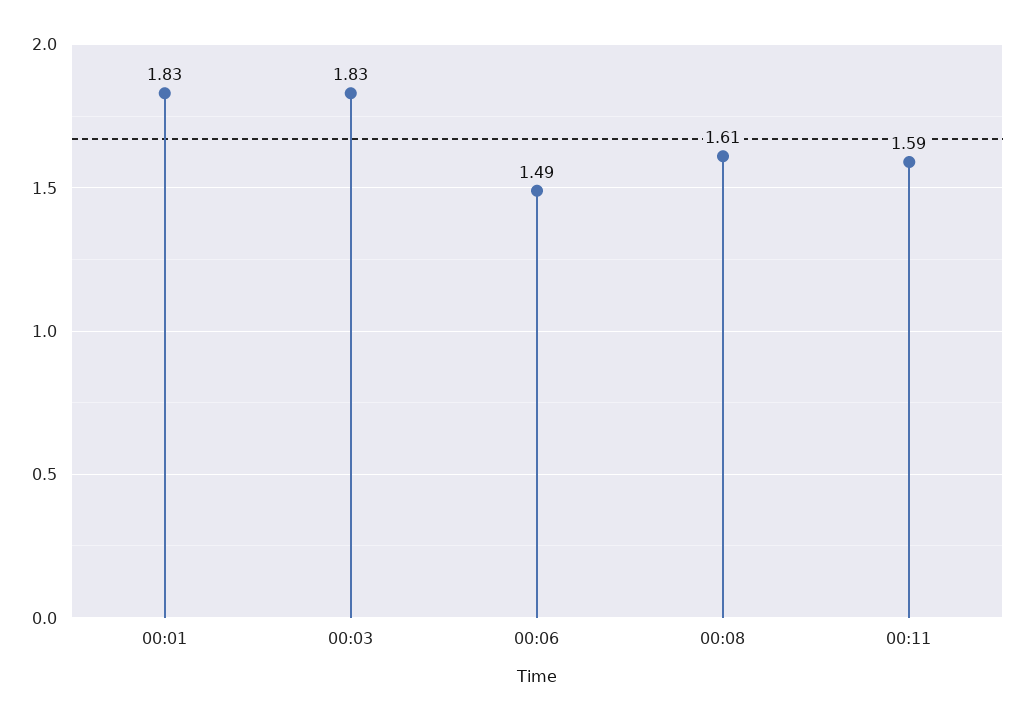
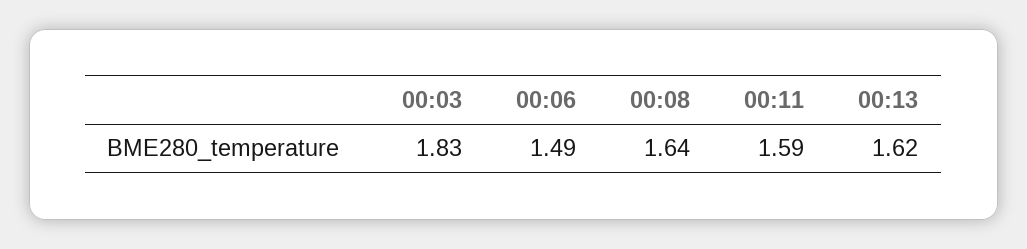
00:01: 1.83 -> none
00:08: 1.61 -> 1.64
00:13: none -> 1.62

